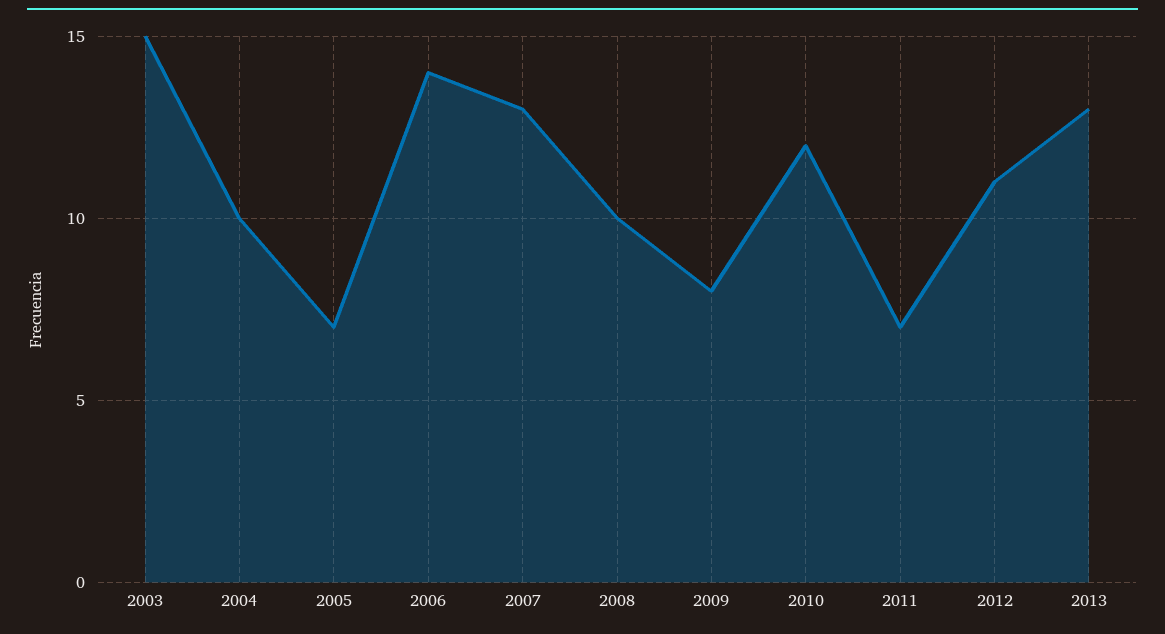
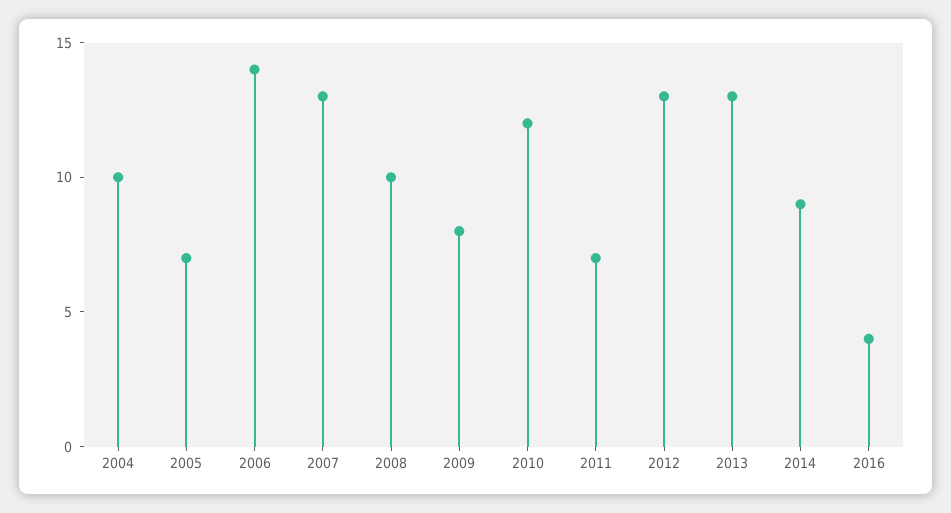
2003: 15 -> none
2012: 11 -> 13
2014: none -> 9
2016: none -> 4

